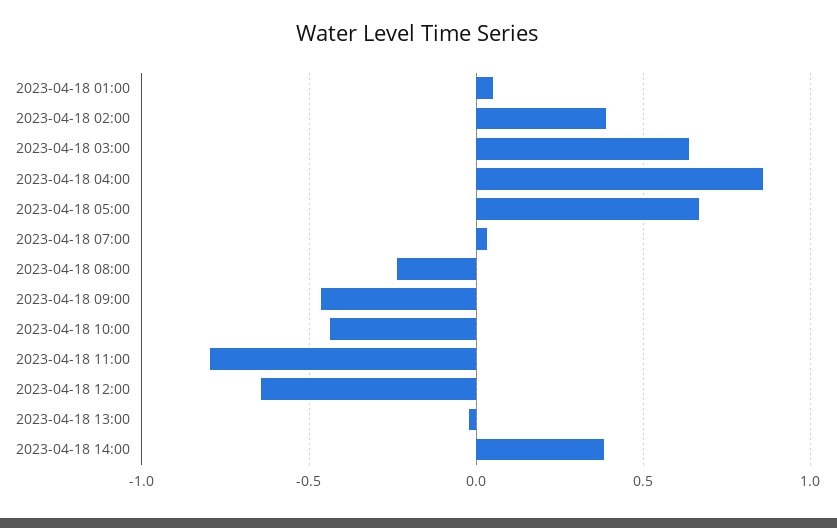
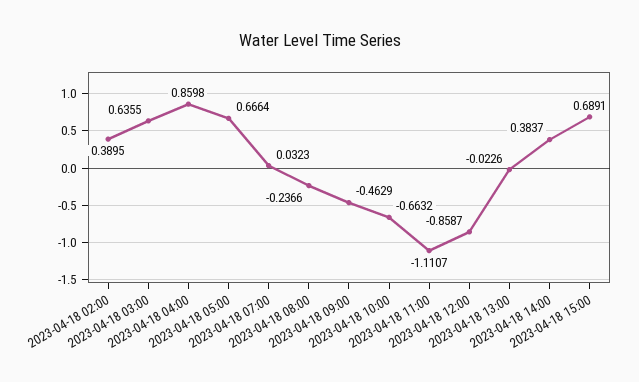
2023-04-18 01:00: 0.05 -> none
2023-04-18 10:00: -0.45 -> -0.6632
2023-04-18 11:00: -0.8 -> -1.1107
2023-04-18 12:00: -0.65 -> -0.8587
2023-04-18 15:00: none -> 0.6891

